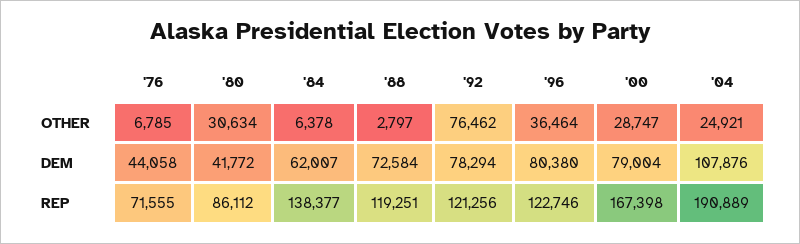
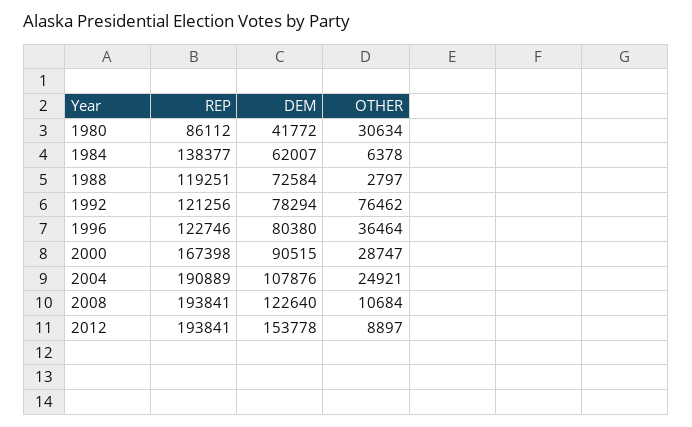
'76, OTHER: 6785 -> none
'76, DEM: 44058 -> none
'00, DEM: 79004 -> 90515
'76, REP: 71555 -> none
2008, REP: none -> 193841
2008, DEM: none -> 122640
2008, OTHER: none -> 10684
2012, REP: none -> 193841
2012, DEM: none -> 153778
2012, OTHER: none -> 8897

